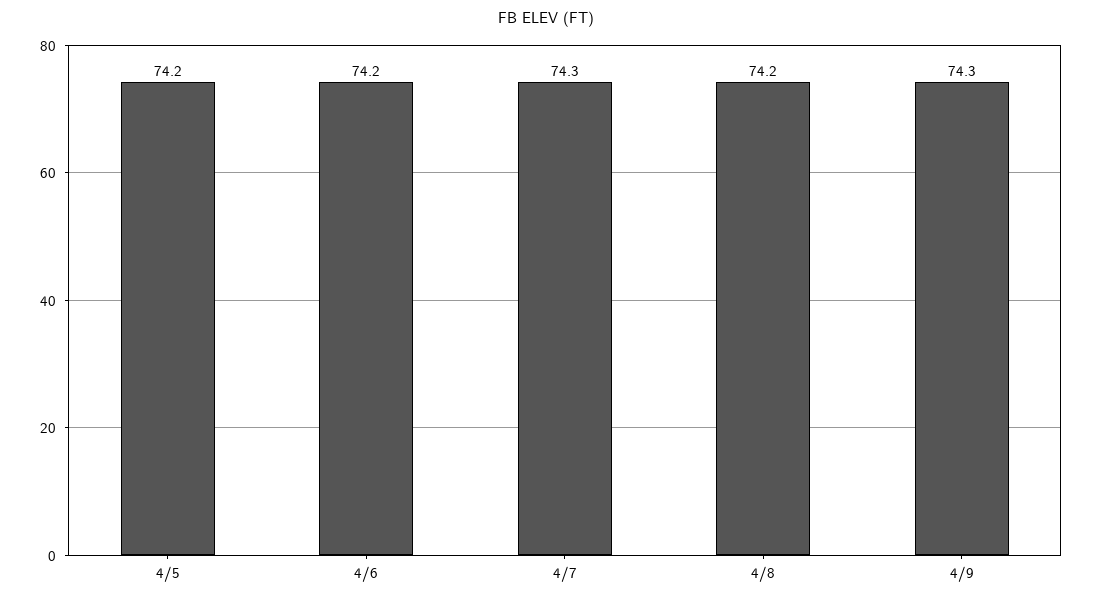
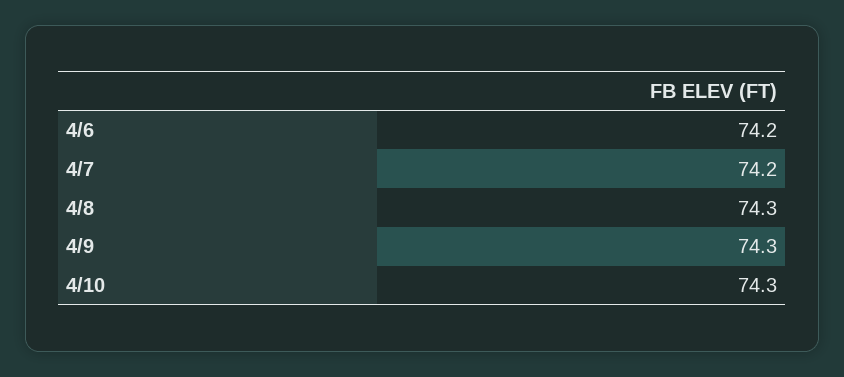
4/5: 74.2 -> none
4/7: 74.3 -> 74.2
4/8: 74.2 -> 74.3
4/10: none -> 74.3

